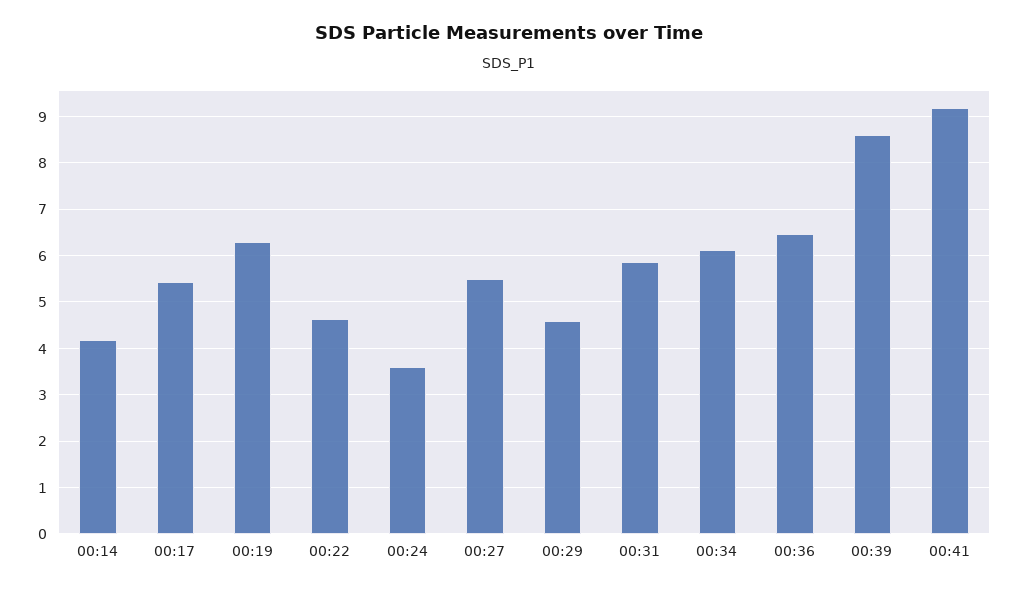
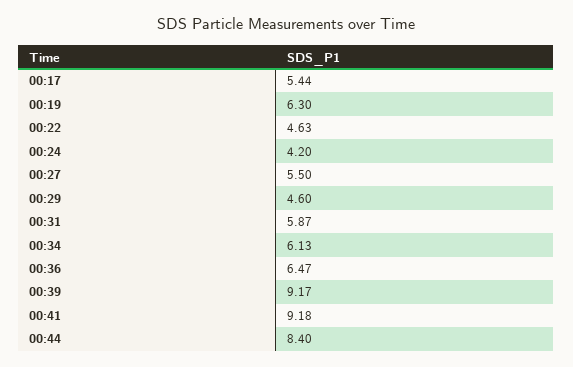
00:14: 4.2 -> none
00:24: 3.6 -> 4.2
00:39: 8.6 -> 9.17
00:44: none -> 8.4

